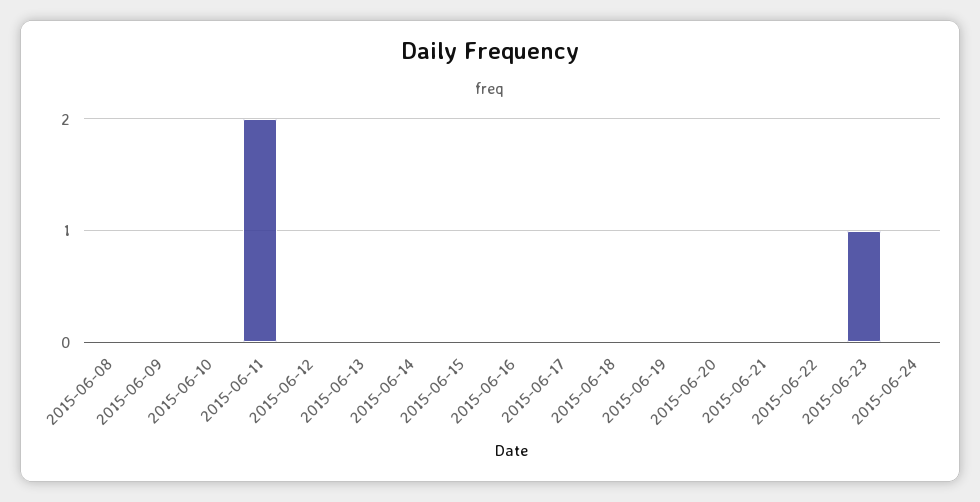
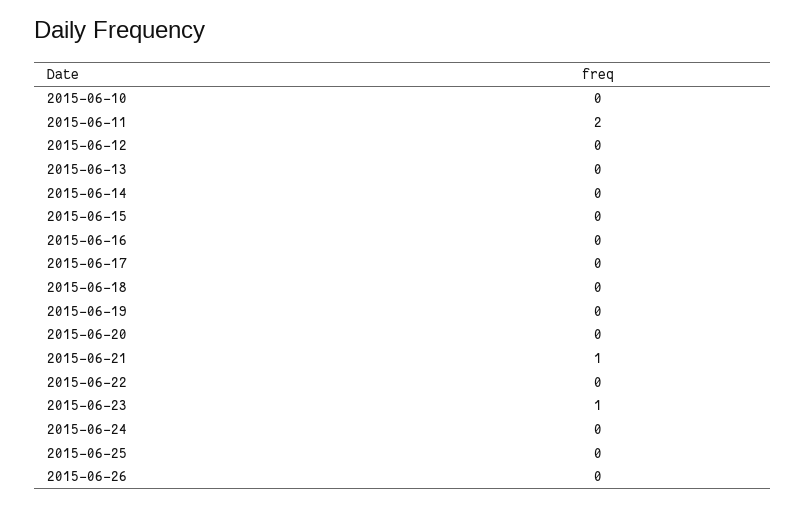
2015-06-08: 0 -> none
2015-06-09: 0 -> none
2015-06-21: 0 -> 1
2015-06-25: none -> 0
2015-06-26: none -> 0

